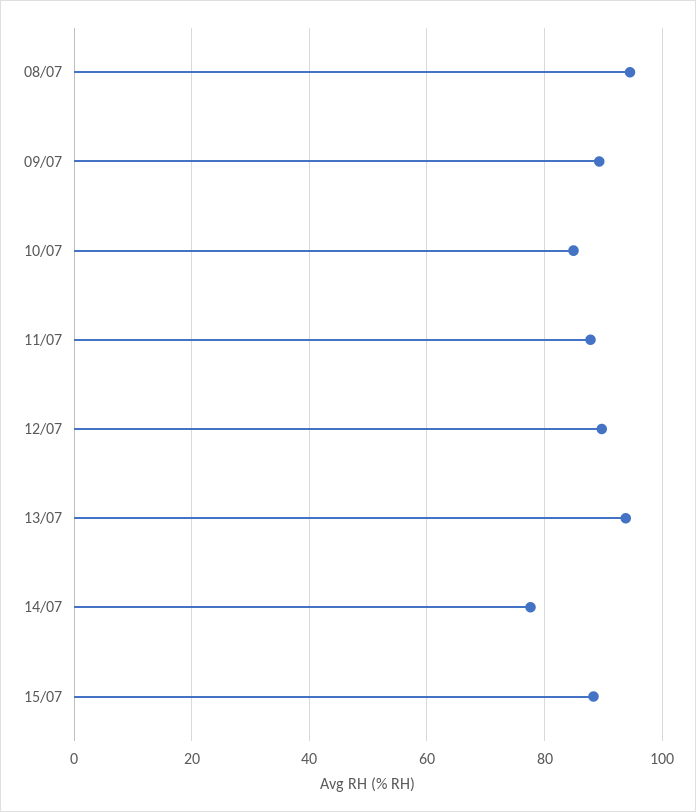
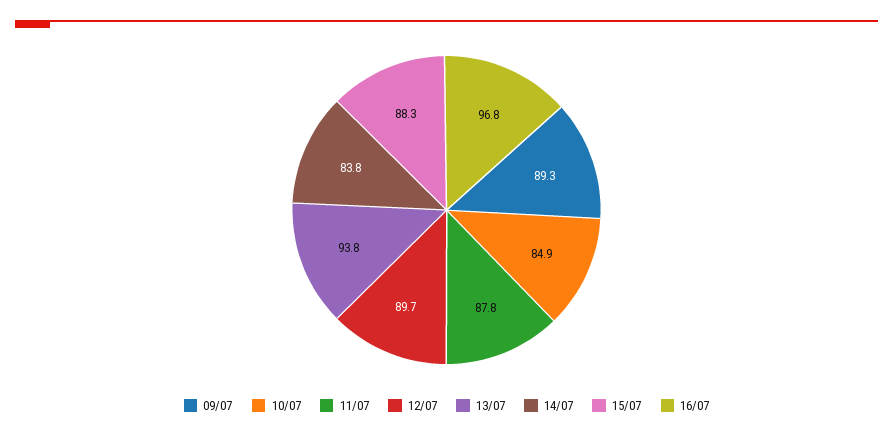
08/07: 94 -> none
14/07: 78 -> 83.8
16/07: none -> 96.8

